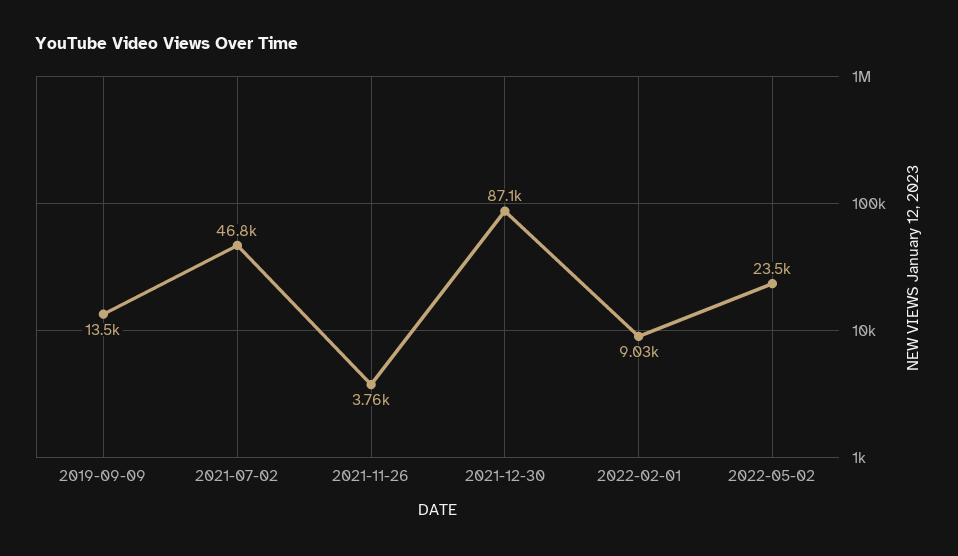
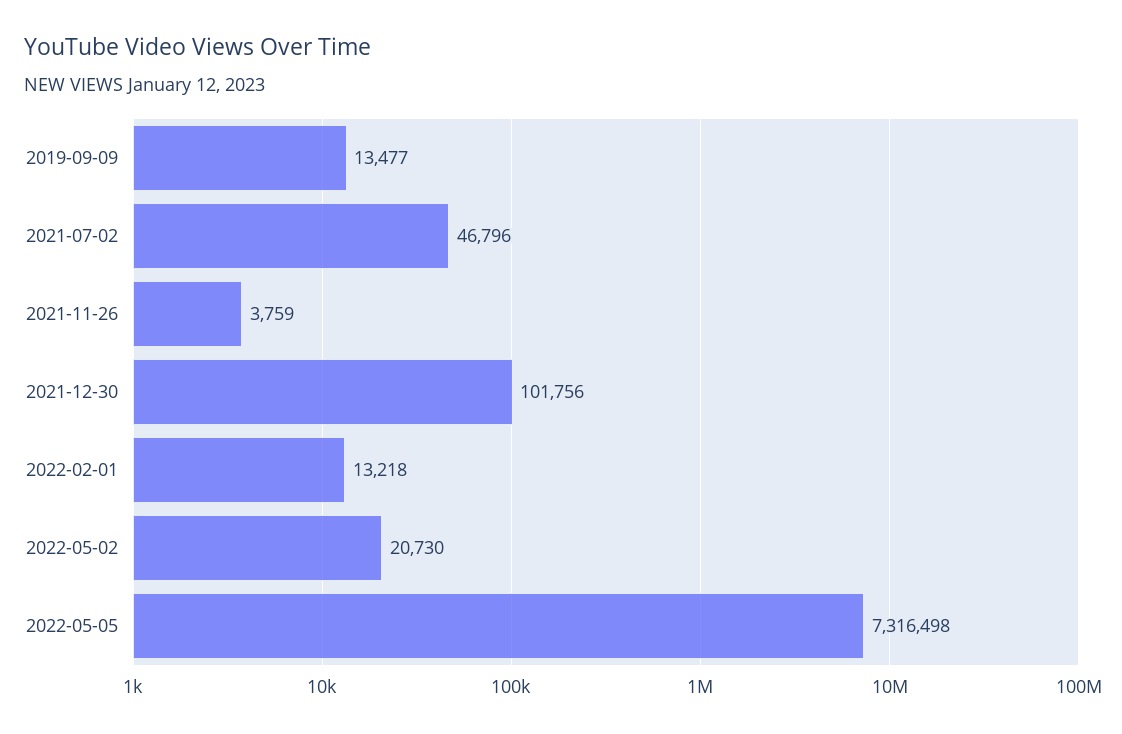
2021-12-30: 87100 -> 101756
2022-02-01: 9030 -> 13218
2022-05-02: 23500 -> 20730
2022-05-05: none -> 7316498

